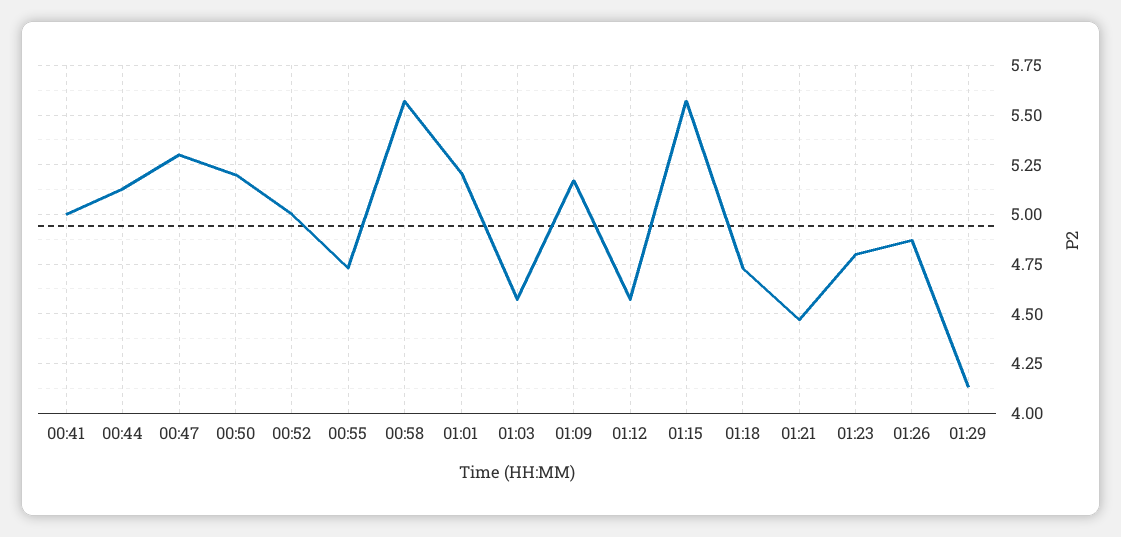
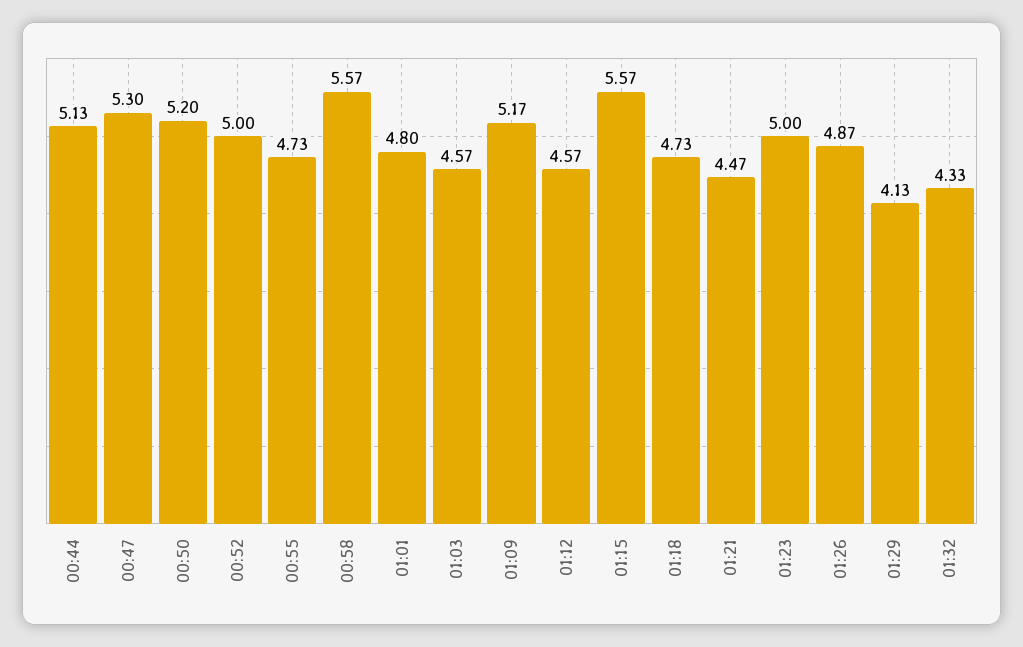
00:41: 5 -> none
01:01: 5.2 -> 4.8
01:23: 4.8 -> 5
01:32: none -> 4.33

